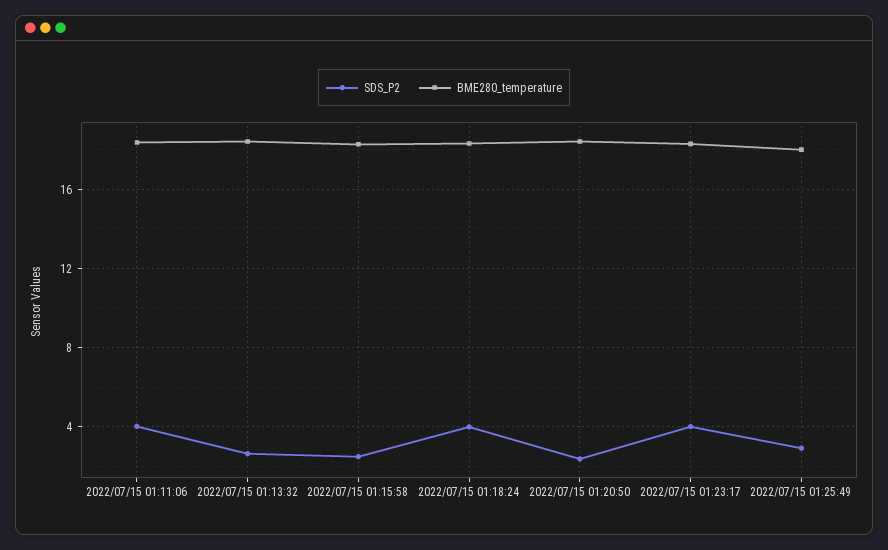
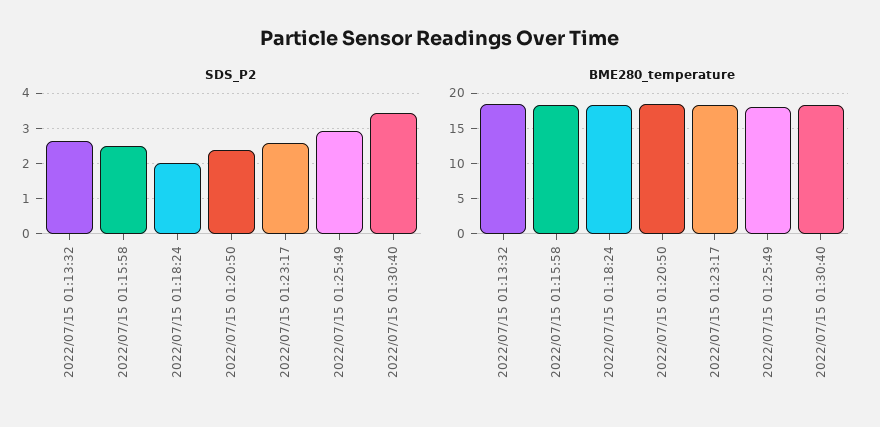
SDS_P2, 2022/07/15 01:11:06: 4 -> none
BME280_temperature, 2022/07/15 01:11:06: 18.5 -> none
SDS_P2, 2022/07/15 01:18:24: 4 -> 2
SDS_P2, 2022/07/15 01:23:17: 4 -> 2.6
SDS_P2, 2022/07/15 01:30:40: none -> 3.4
BME280_temperature, 2022/07/15 01:30:40: none -> 18

